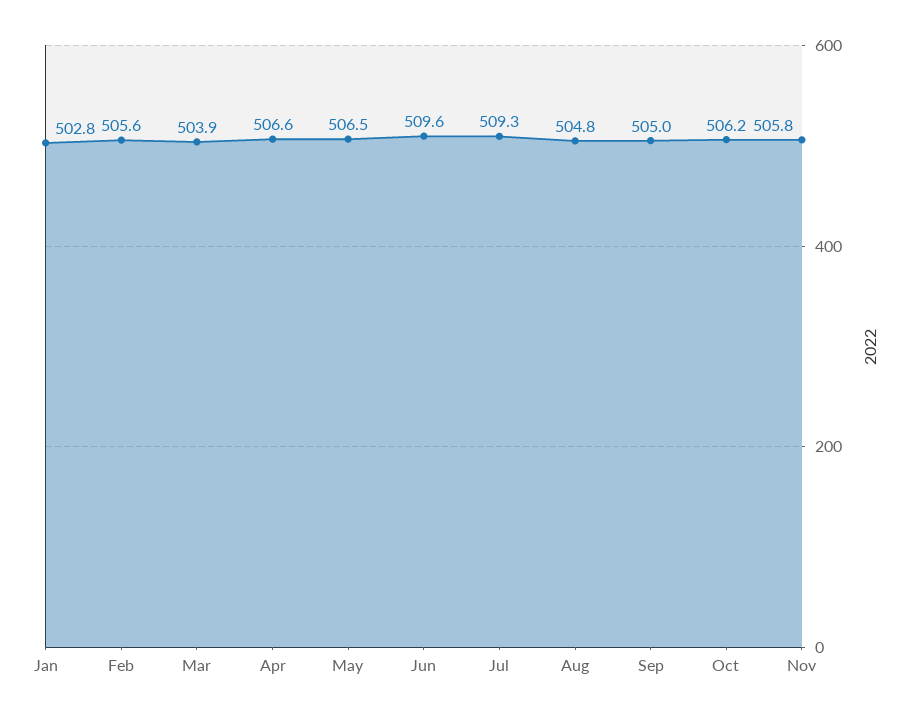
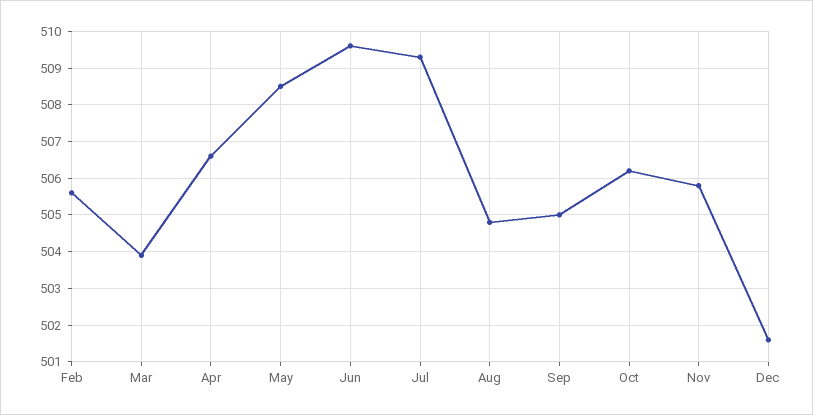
Jan: 502.8 -> none
May: 506.5 -> 508.5
Dec: none -> 501.5

